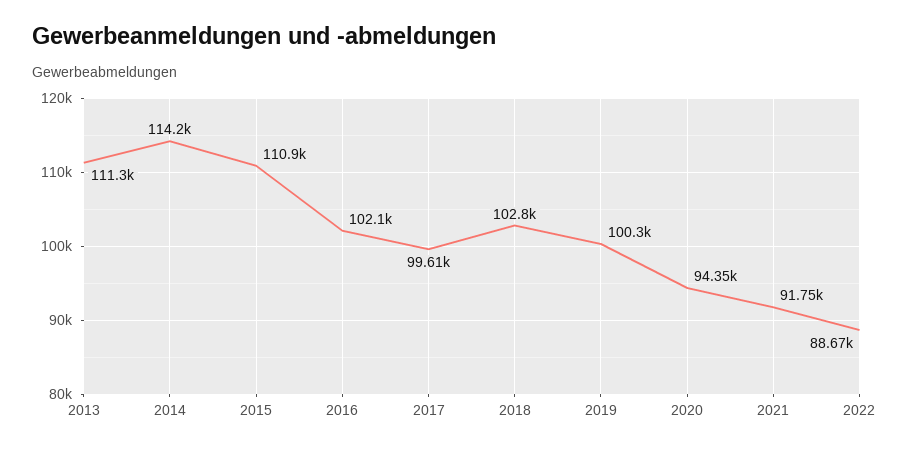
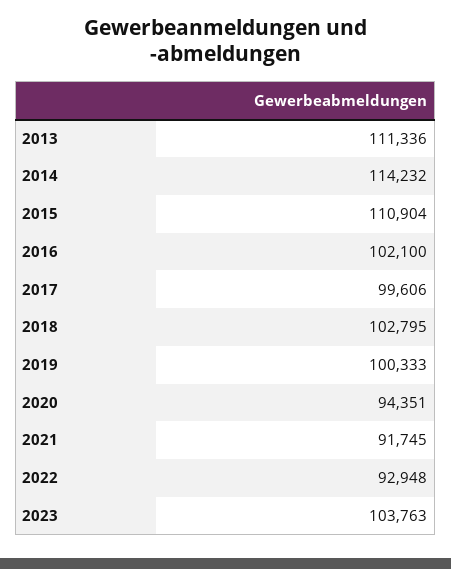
2022: 88670 -> 92948
2023: none -> 103763

